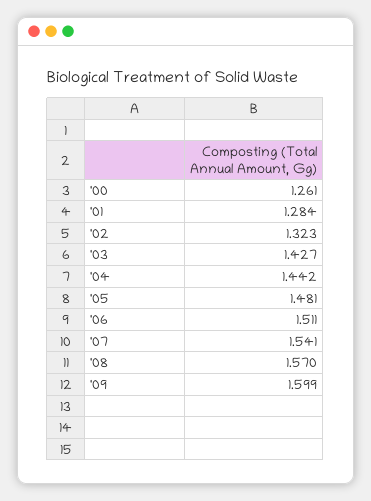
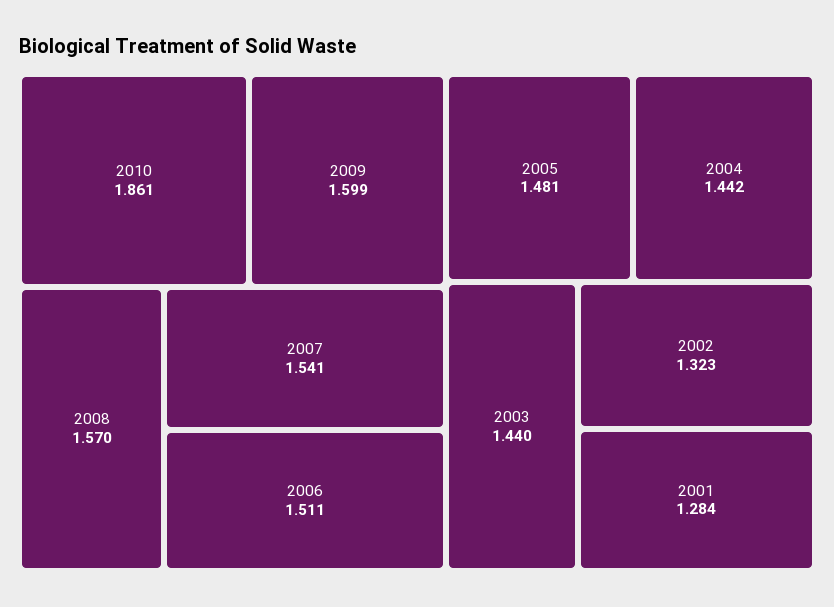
'00: 1.261 -> none
'03: 1.427 -> 1.44
2010: none -> 1.861

